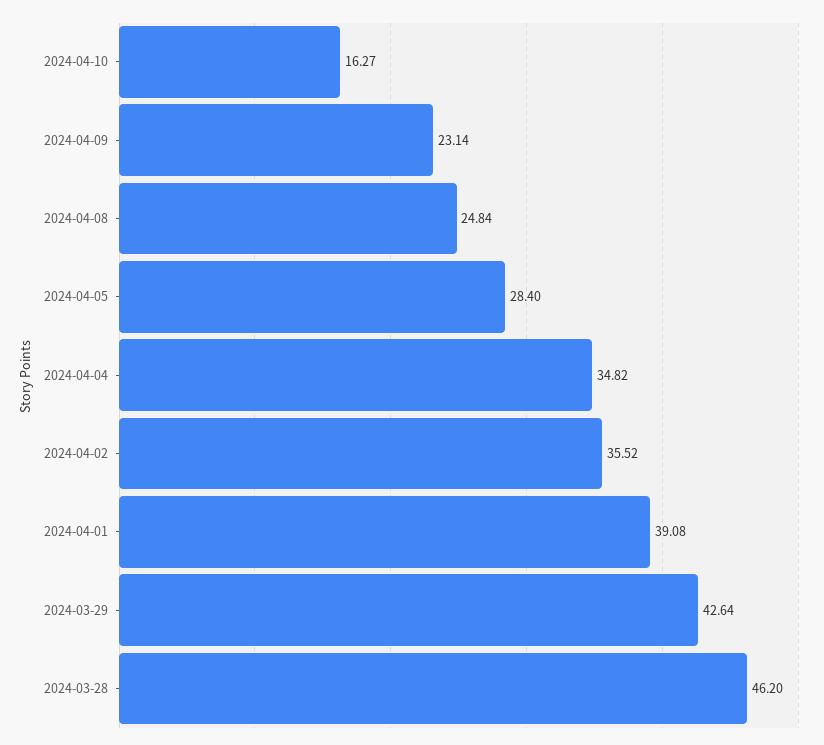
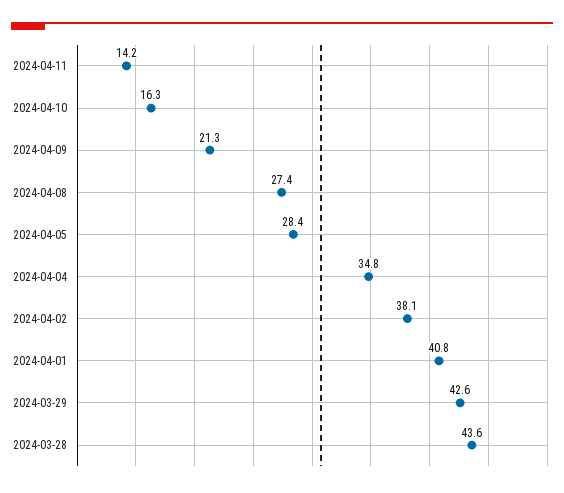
2024-04-09: 23.14 -> 21.3
2024-04-08: 24.84 -> 27.4
2024-04-02: 35.52 -> 38.1
2024-04-01: 39.08 -> 40.8
2024-03-28: 46.2 -> 43.6
2024-04-11: none -> 14.2

